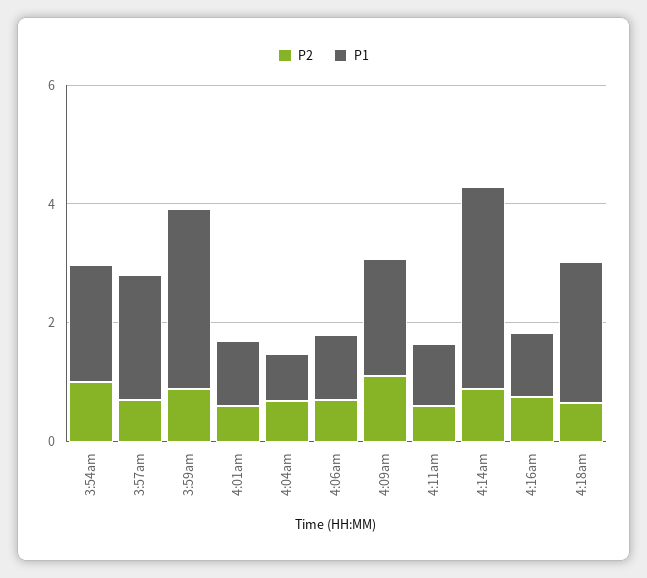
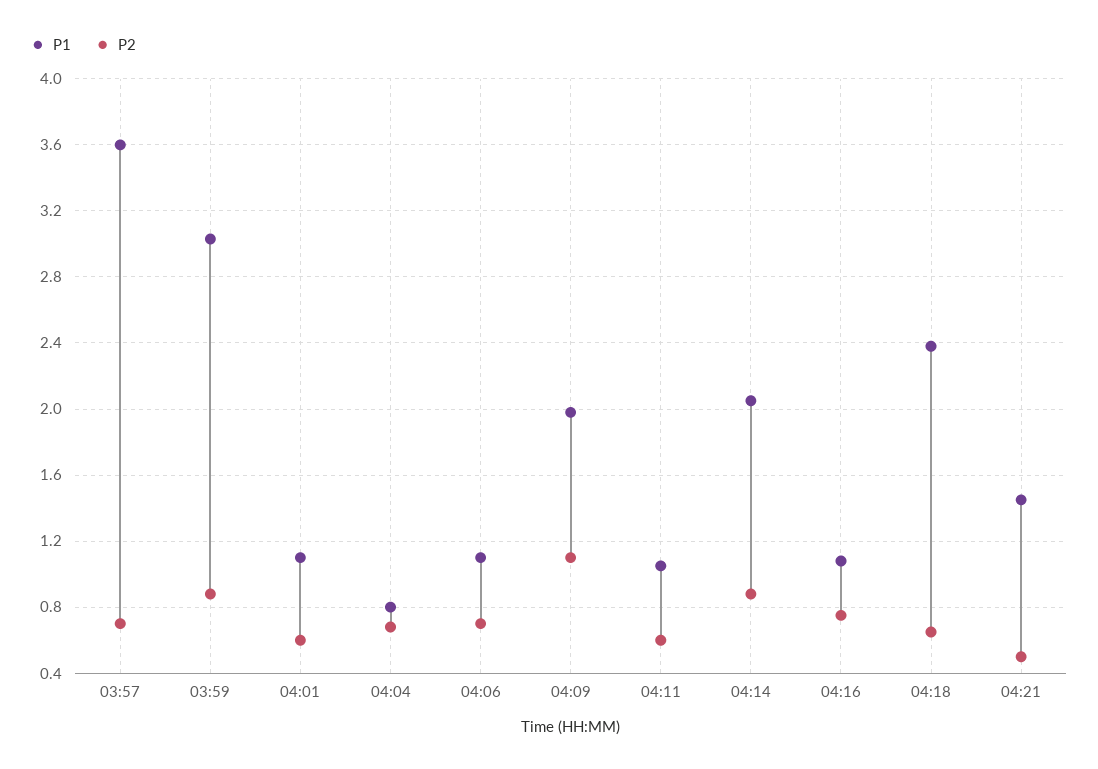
P2, 3:54am: 1 -> none
P1, 3:54am: 2 -> none
P1, 3:57am: 2 -> 3.6
P1, 4:14am: 3.5 -> 2.05
P1, 04:21: none -> 1.45
P2, 04:21: none -> 0.5

